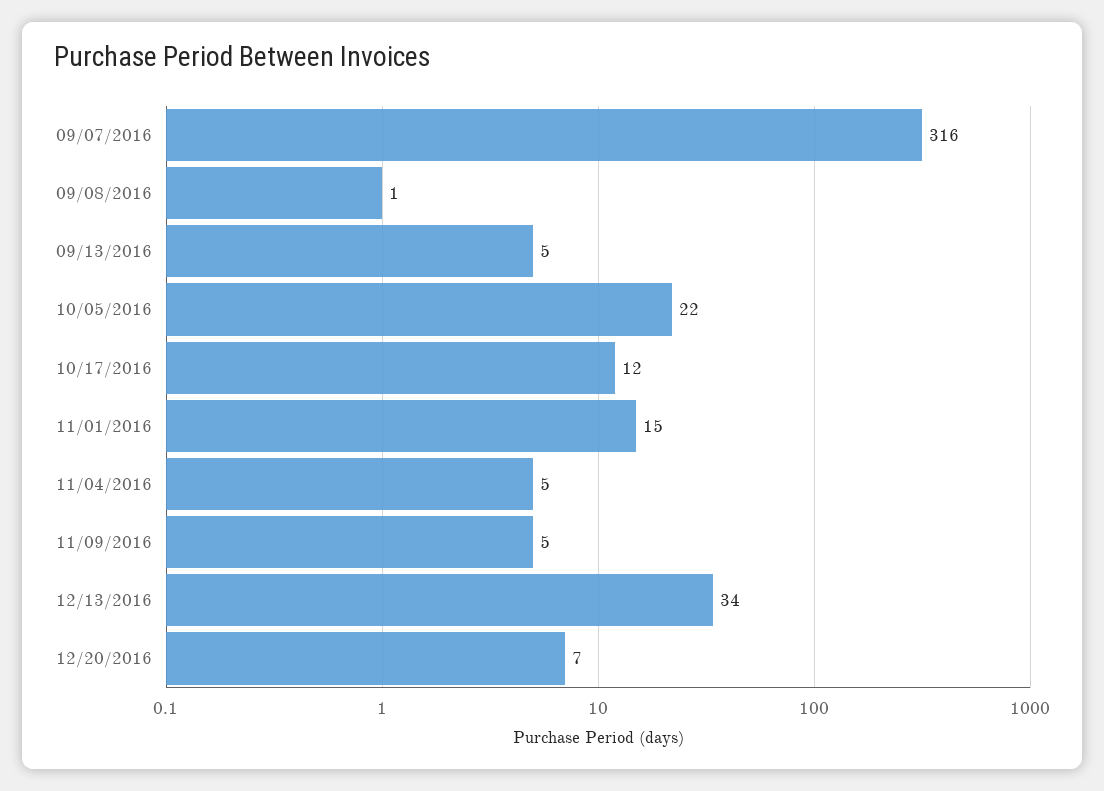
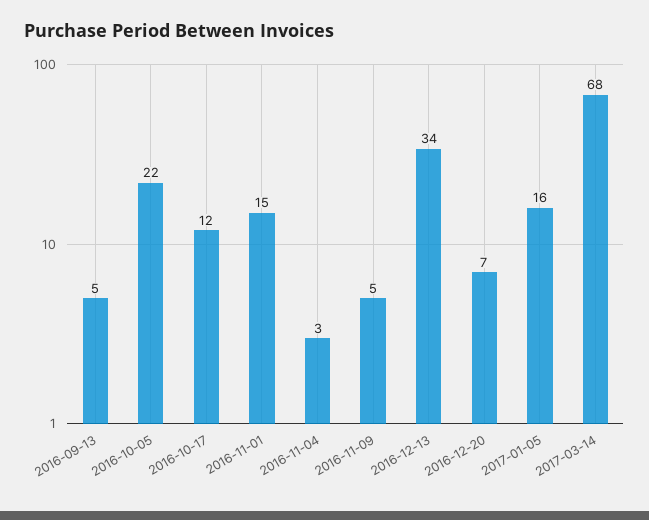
09/07/2016: 316 -> none
09/08/2016: 1 -> none
11/04/2016: 5 -> 3
2017-01-05: none -> 16
2017-03-14: none -> 68

